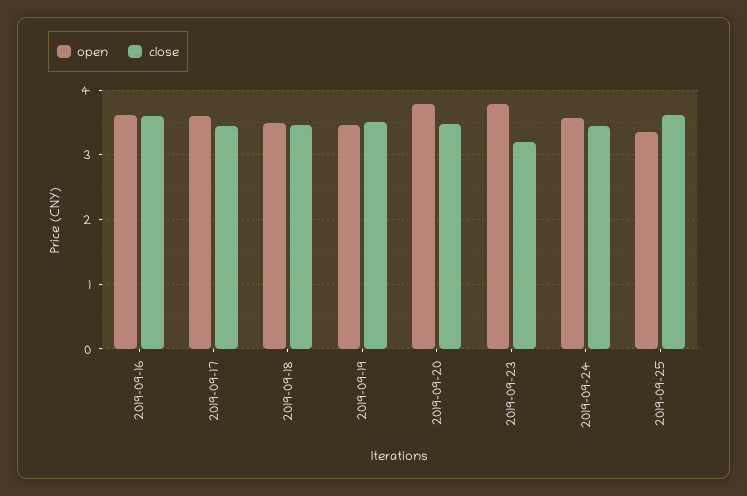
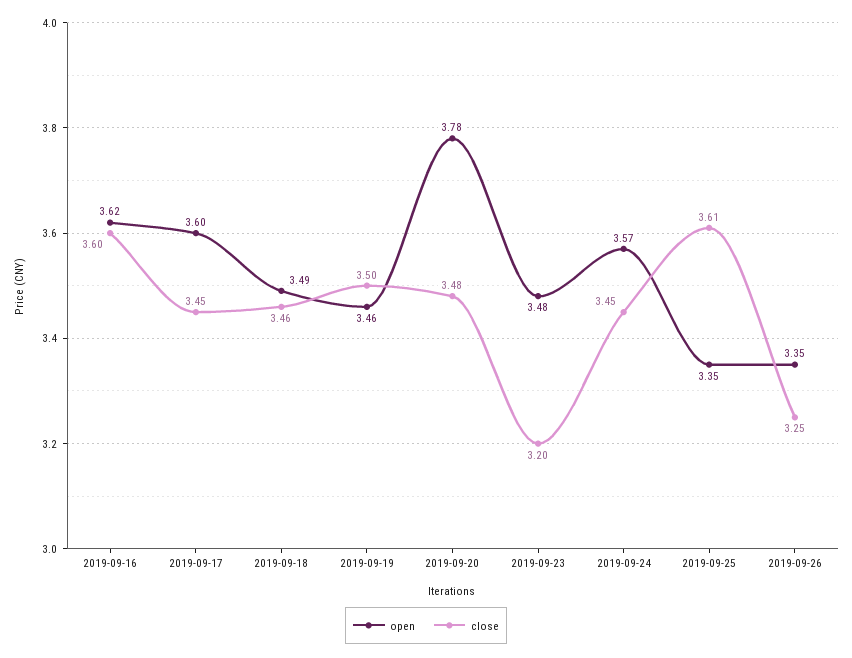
open, 2019-09-23: 3.8 -> 3.48
open, 2019-09-26: none -> 3.35
close, 2019-09-26: none -> 3.25

